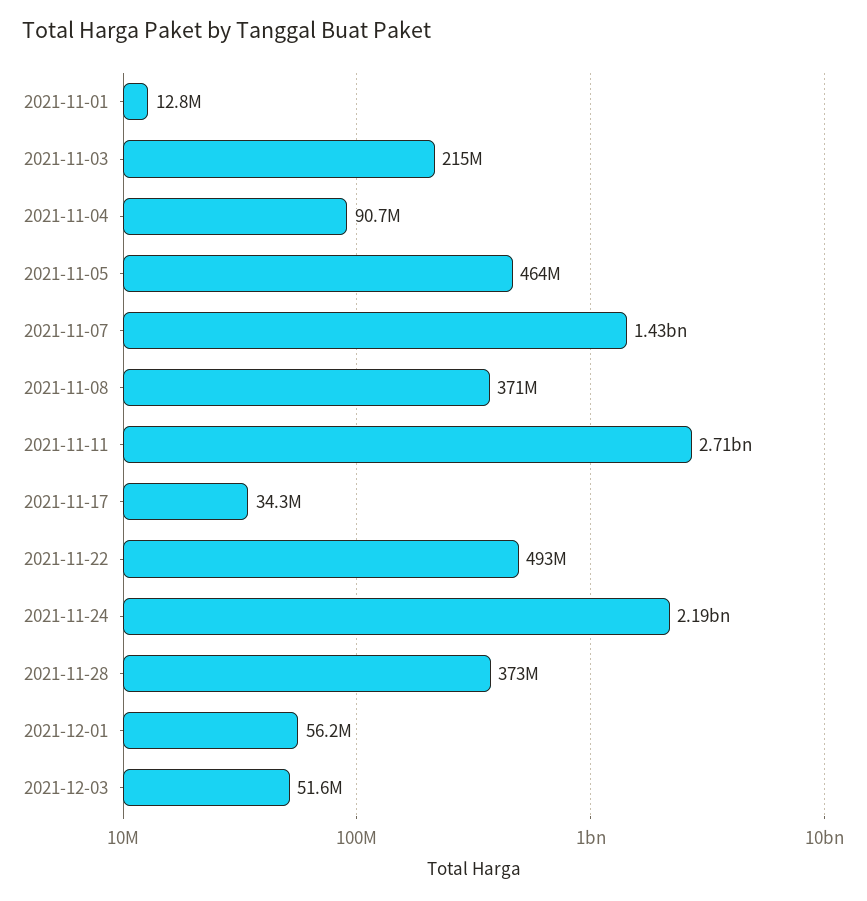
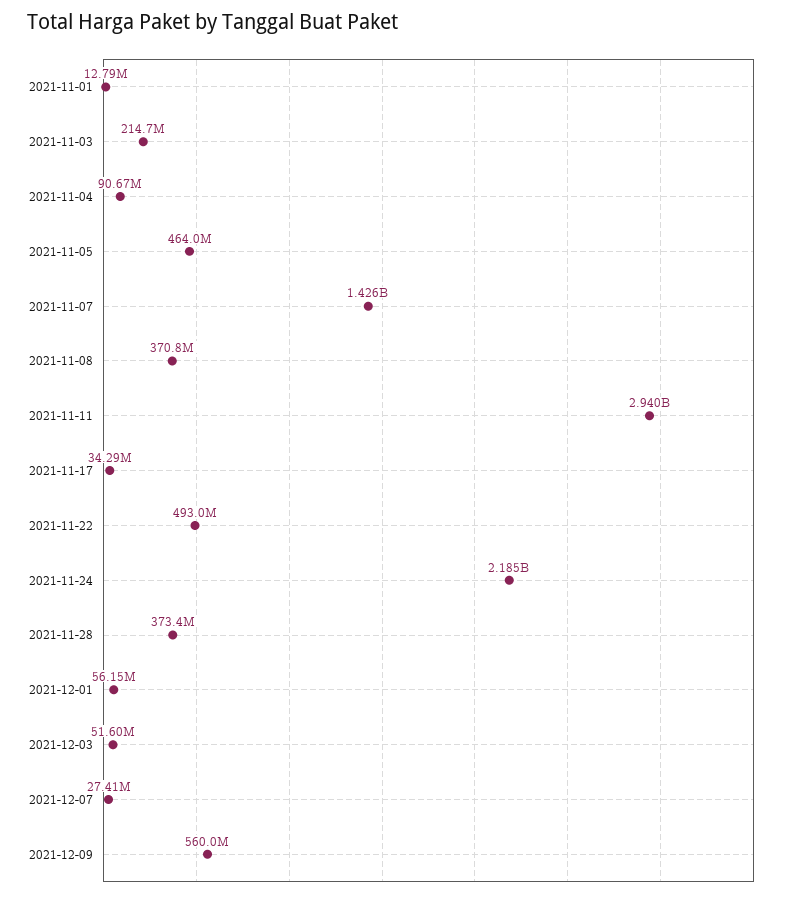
2021-11-11: 2710000000 -> 2940000000
2021-12-07: none -> 27410000
2021-12-09: none -> 560000000

